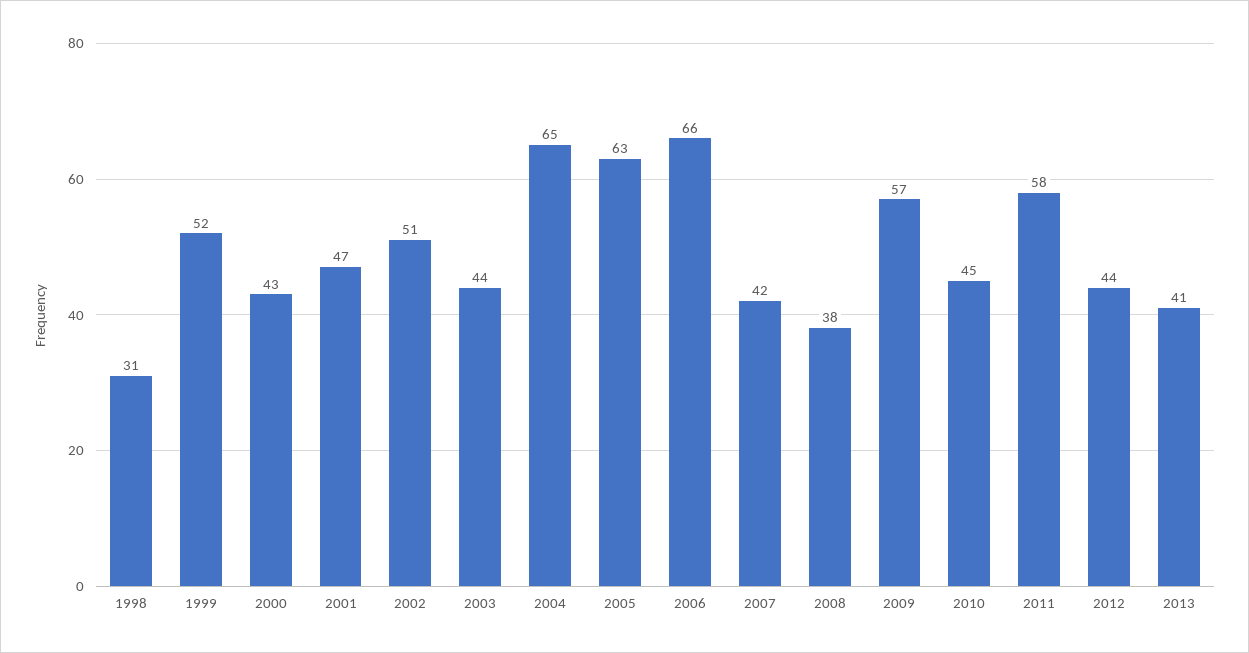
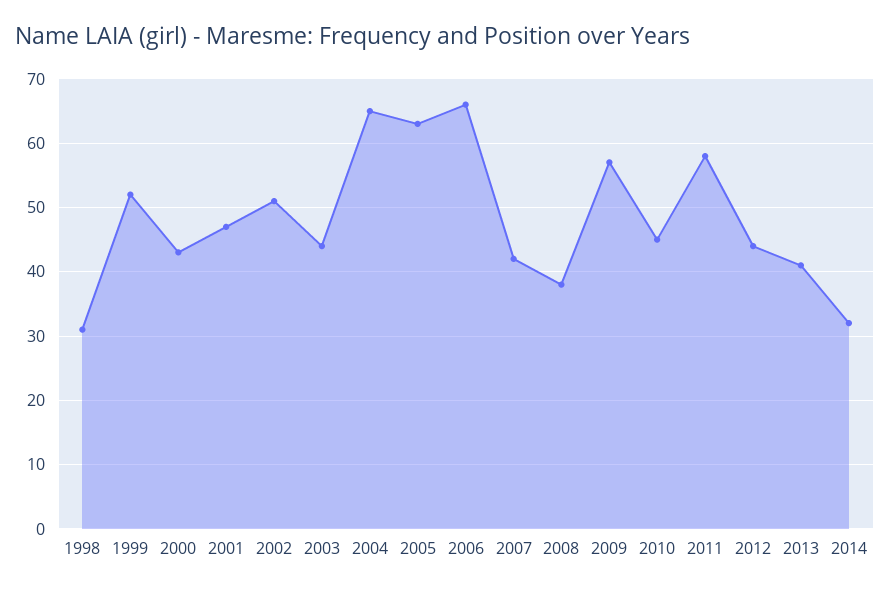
2014: none -> 32

